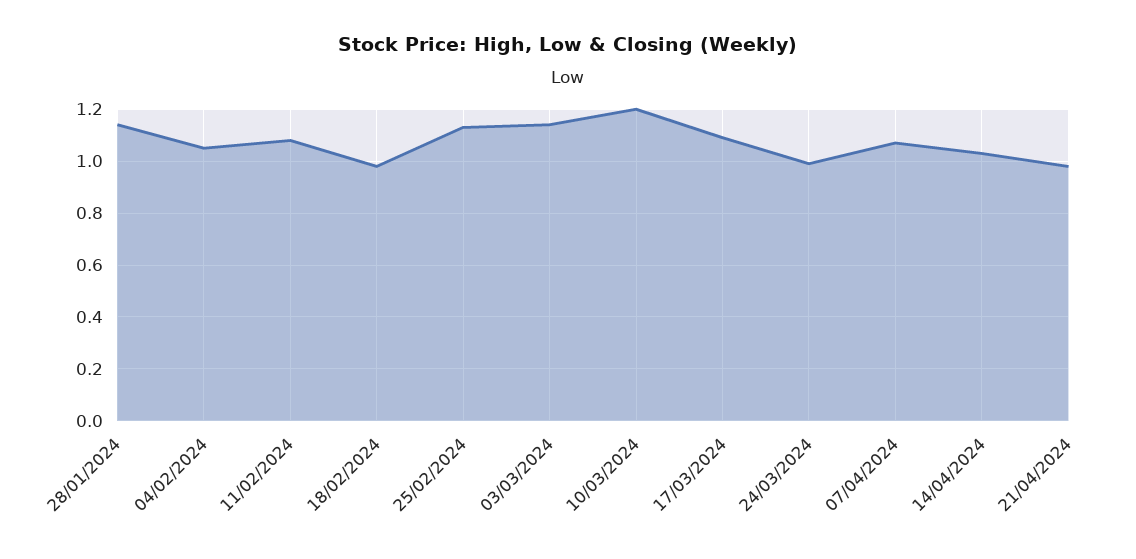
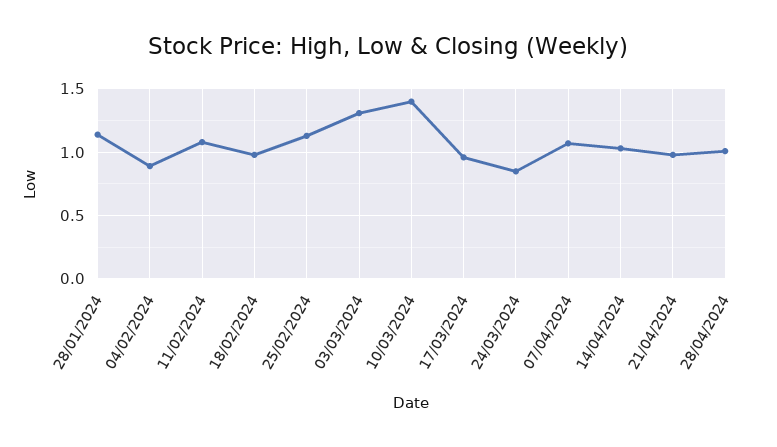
04/02/2024: 1.05 -> 0.9
03/03/2024: 1.15 -> 1.3
10/03/2024: 1.2 -> 1.4
17/03/2024: 1.1 -> 0.95
24/03/2024: 1 -> 0.85
28/04/2024: none -> 1

